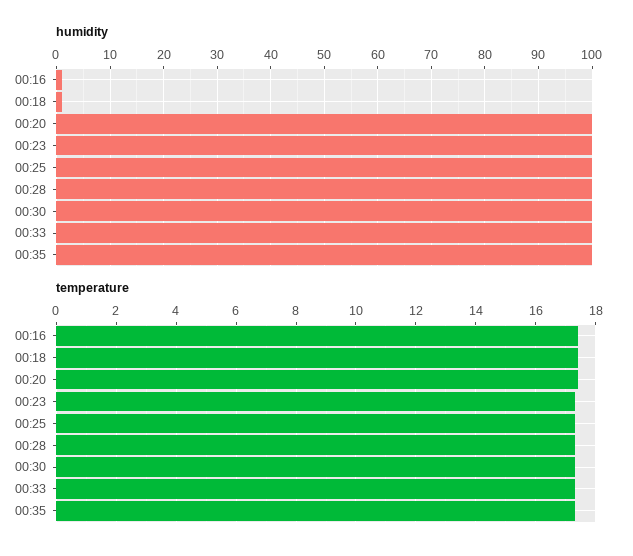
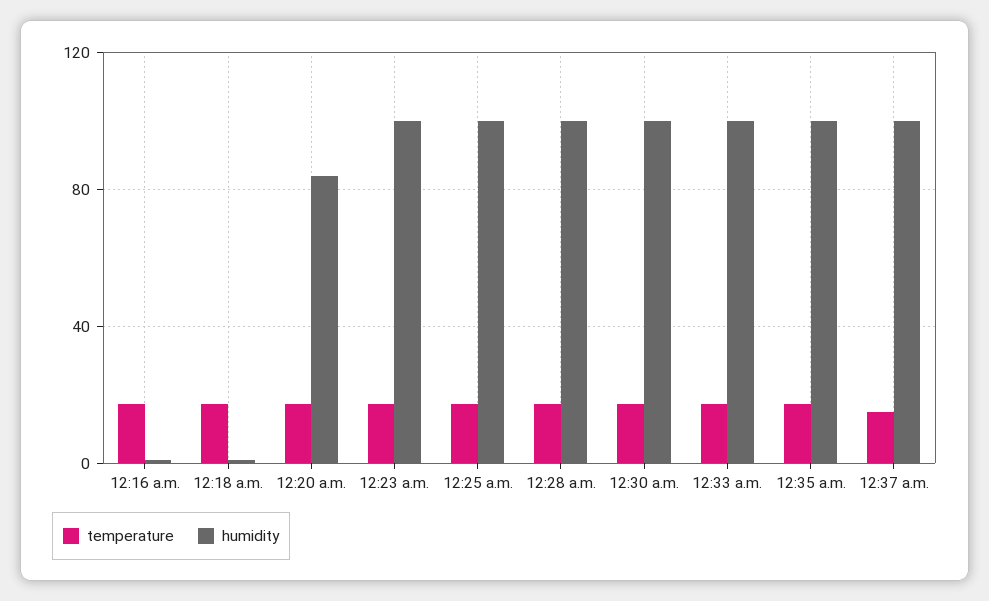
humidity, 00:20: 100 -> 85
temperature, 12:37 a.m.: none -> 15
humidity, 12:37 a.m.: none -> 100

